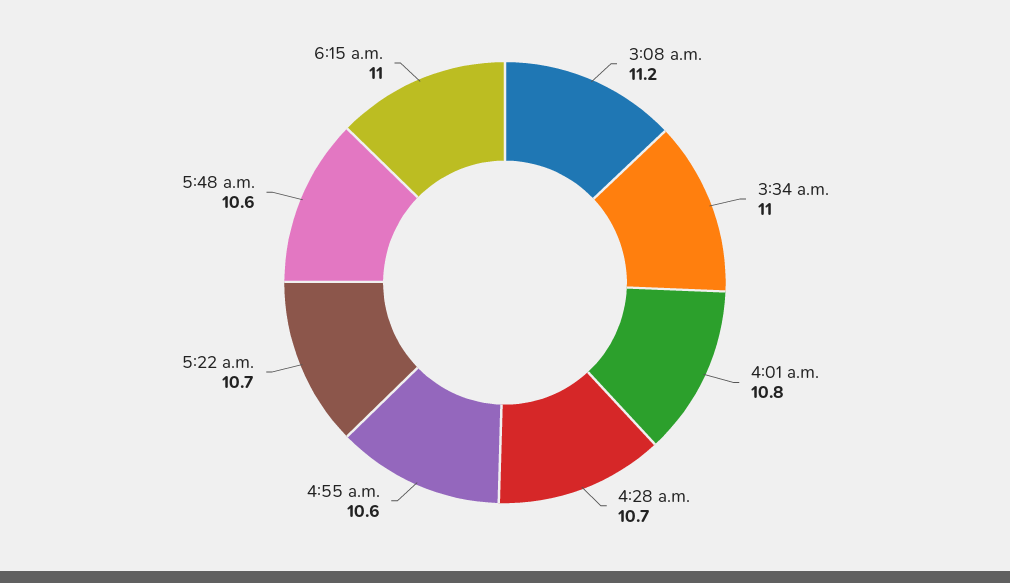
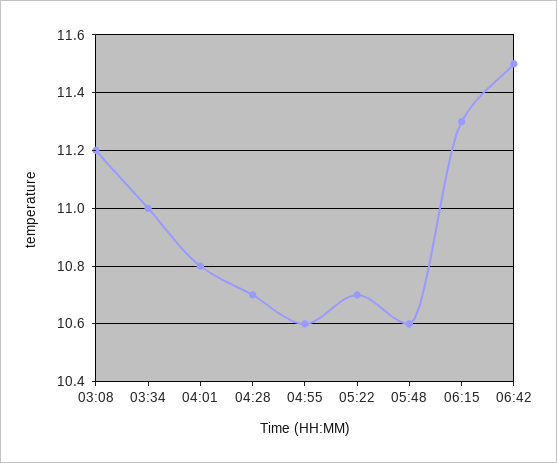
6:15 a.m.: 11 -> 11.3
06:42: none -> 11.5

